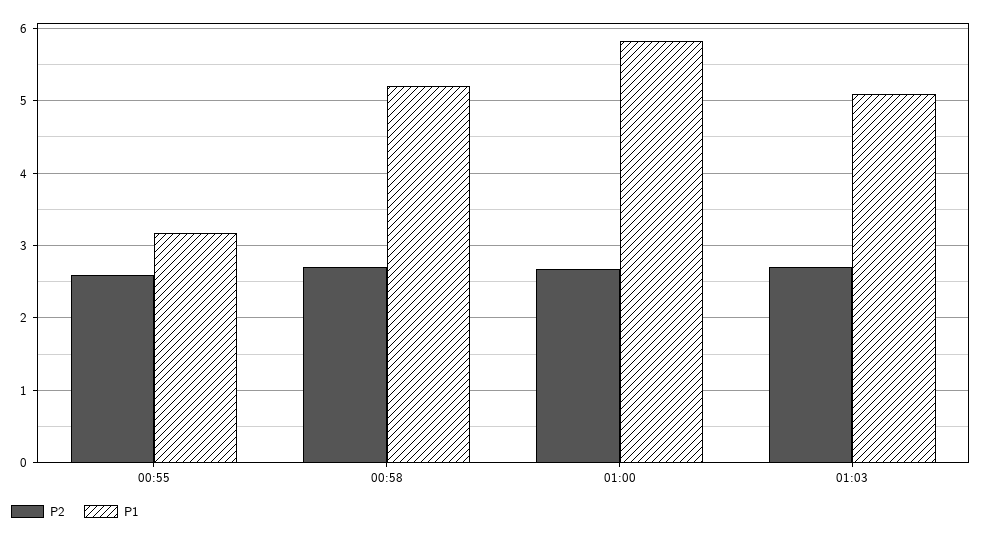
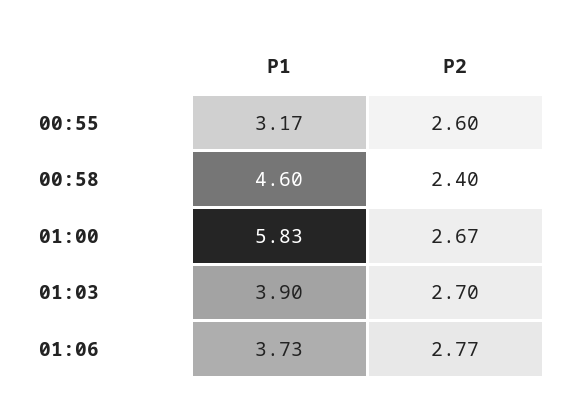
P2, 00:58: 2.7 -> 2.4
P1, 00:58: 5.2 -> 4.6
P1, 01:03: 5.1 -> 3.9
P1, 01:06: none -> 3.73
P2, 01:06: none -> 2.77

